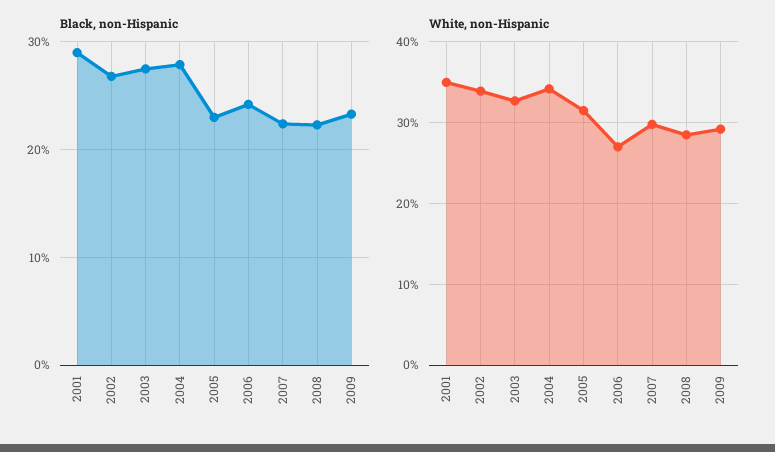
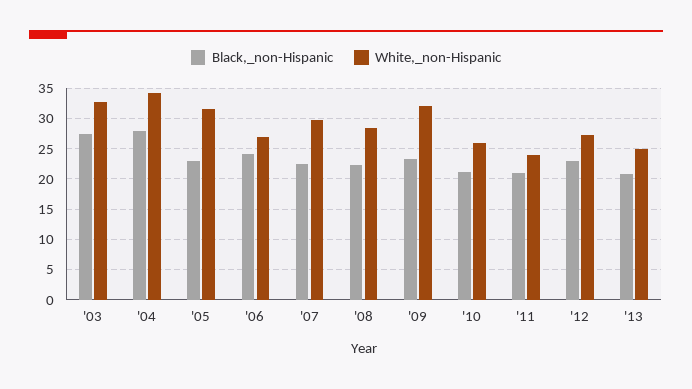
Black, non-Hispanic, 2001: 29 -> none
Black, non-Hispanic, 2002: 27 -> none
White, non-Hispanic, 2001: 35 -> none
White, non-Hispanic, 2002: 34 -> none
White, non-Hispanic, 2009: 29 -> 32
Black, non-Hispanic, '10: none -> 21
White, non-Hispanic, '10: none -> 26
Black, non-Hispanic, '11: none -> 21
White, non-Hispanic, '11: none -> 24
Black, non-Hispanic, '12: none -> 23
White, non-Hispanic, '12: none -> 27
Black, non-Hispanic, '13: none -> 21
White, non-Hispanic, '13: none -> 25

